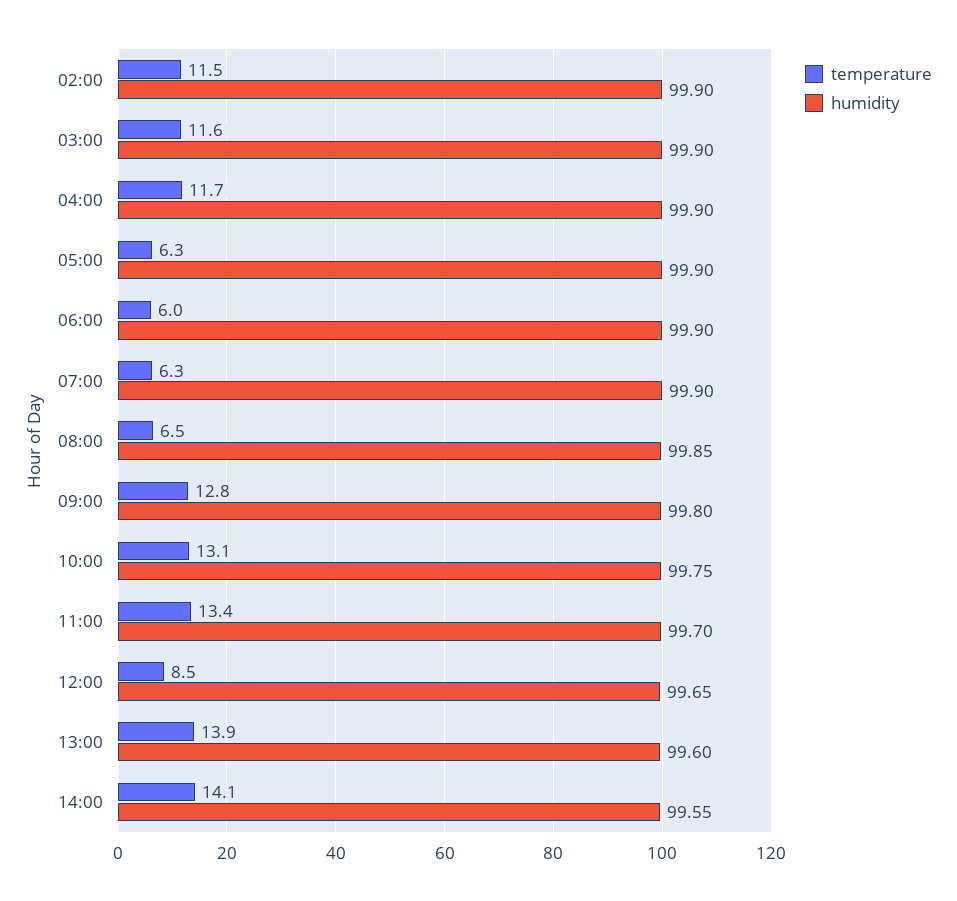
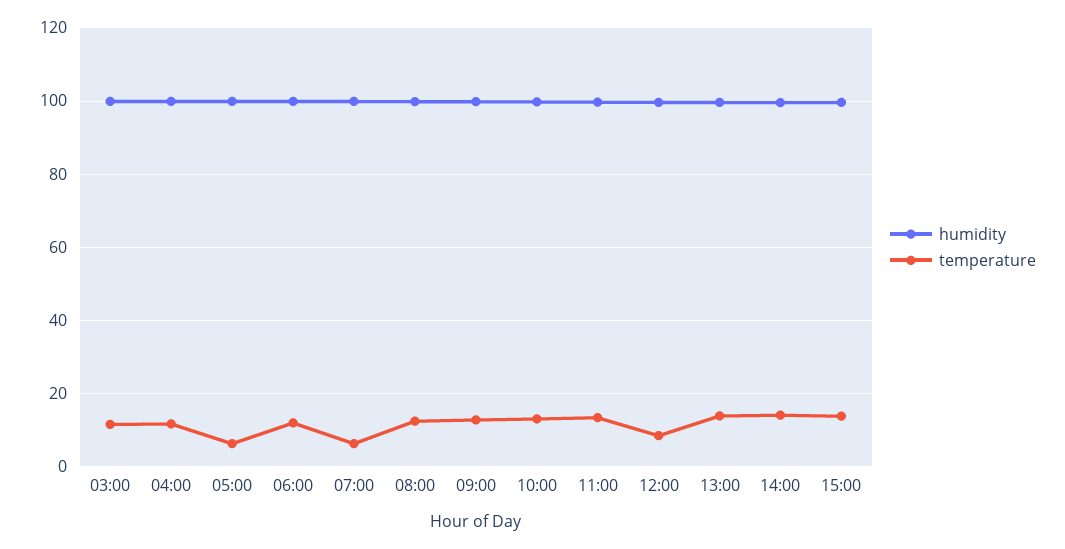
temperature, 02:00: 11.5 -> none
humidity, 02:00: 99.9 -> none
temperature, 06:00: 6 -> 12
temperature, 08:00: 6.5 -> 12
humidity, 15:00: none -> 100
temperature, 15:00: none -> 14

